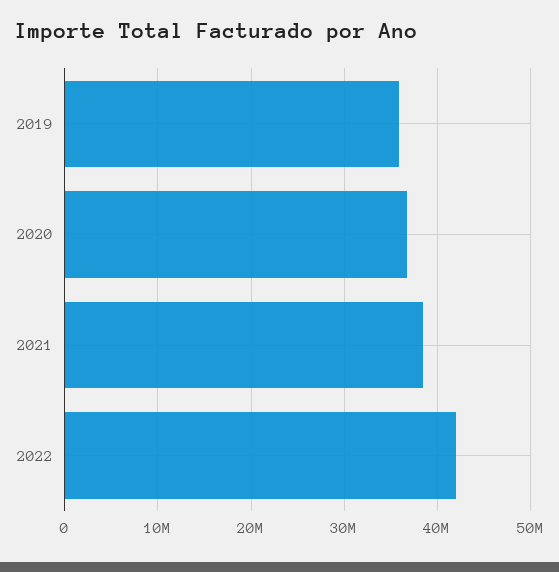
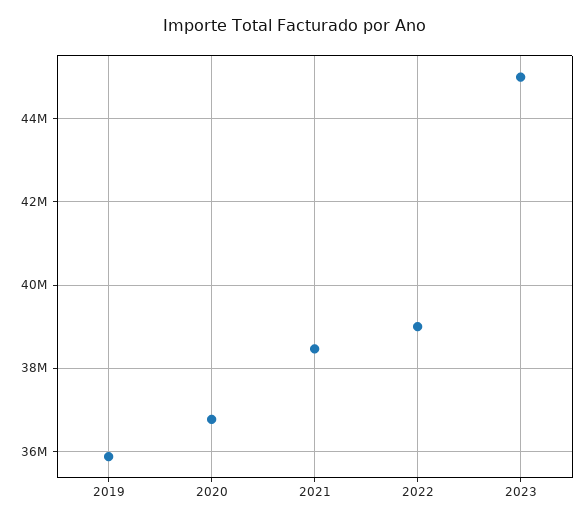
2022: 42000000 -> 39000000
2023: none -> 45000000

